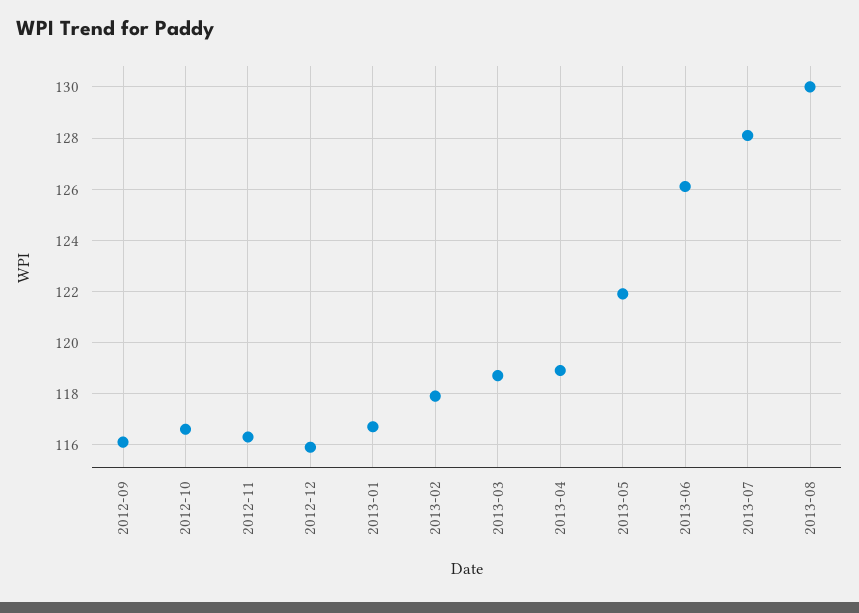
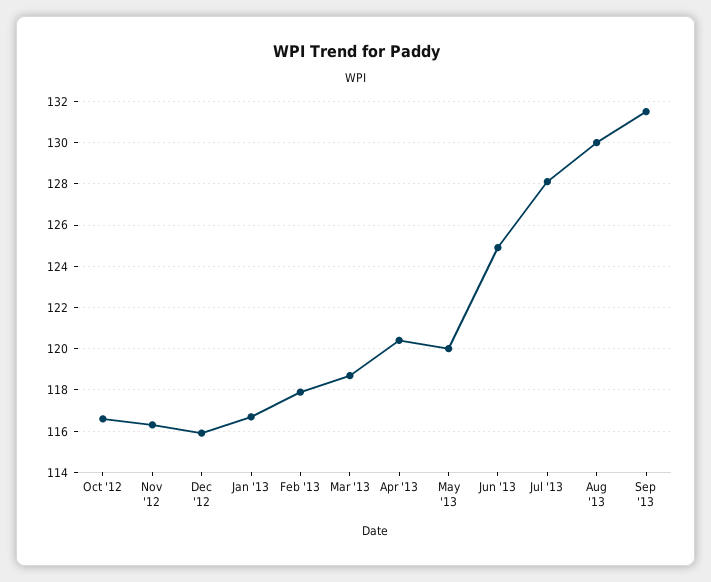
2012-09: 116 -> none
2013-04: 119 -> 120.5
2013-05: 122 -> 120
2013-06: 126 -> 125
Sep '13: none -> 131.5

